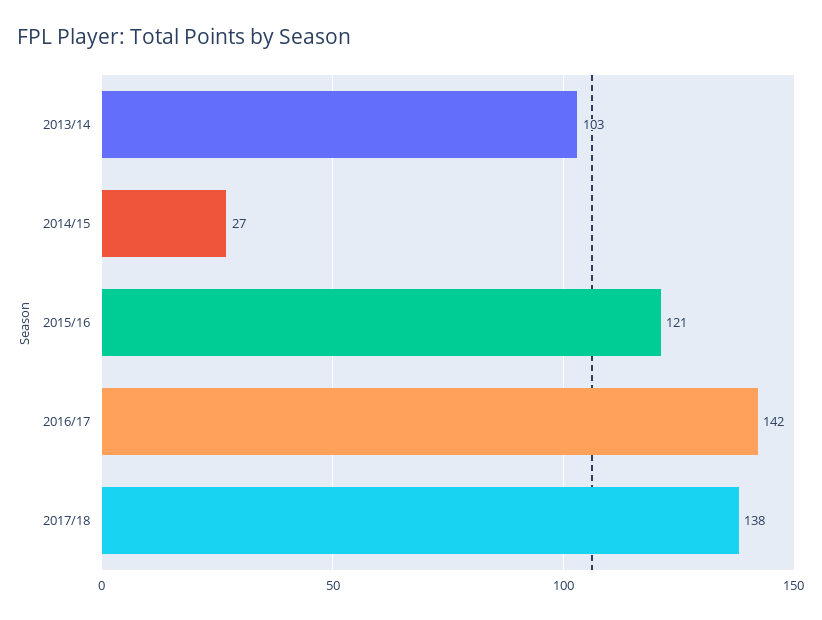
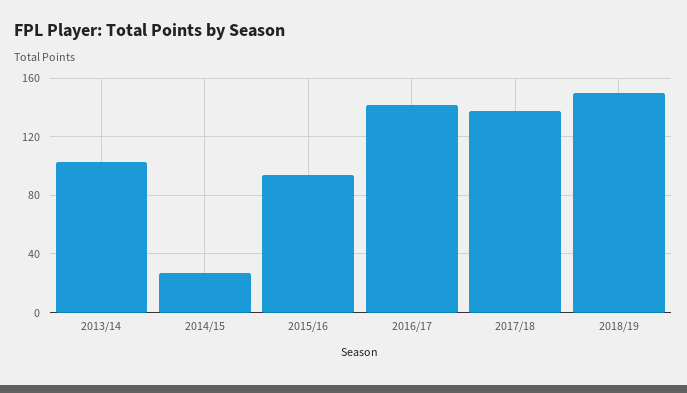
2015/16: 121 -> 95
2018/19: none -> 150

